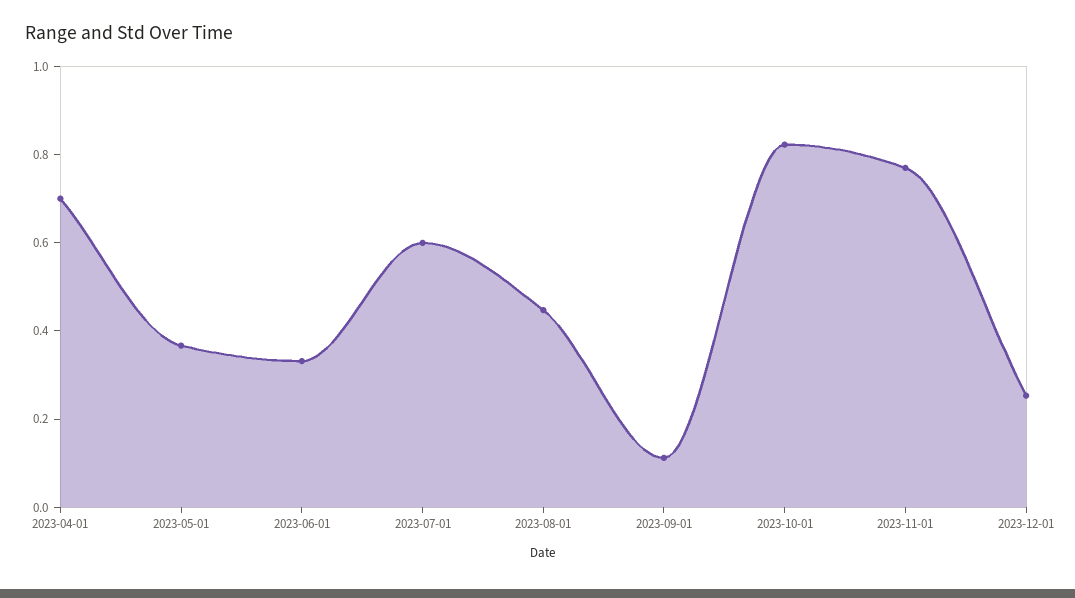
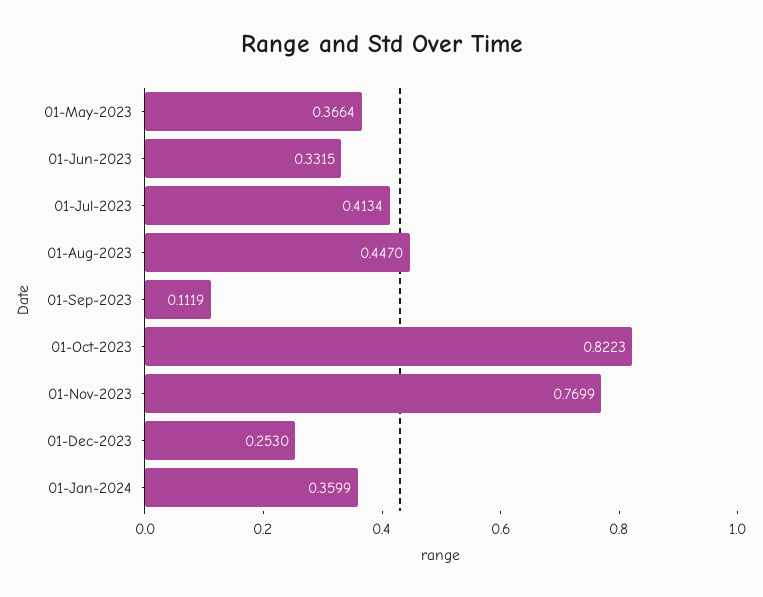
2023-04-01: 0.7 -> none
2023-07-01: 0.6 -> 0.4134
01-Jan-2024: none -> 0.3599

